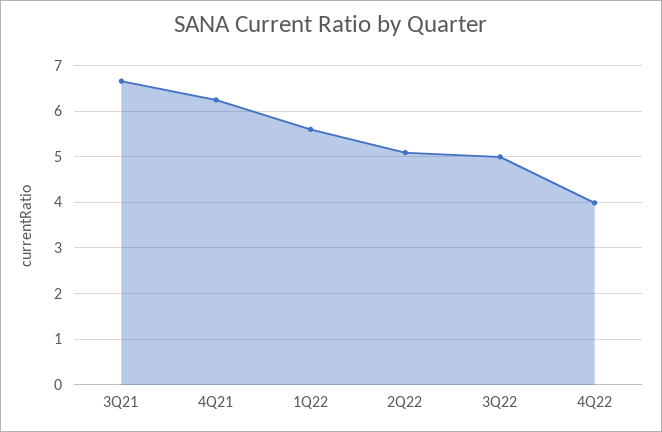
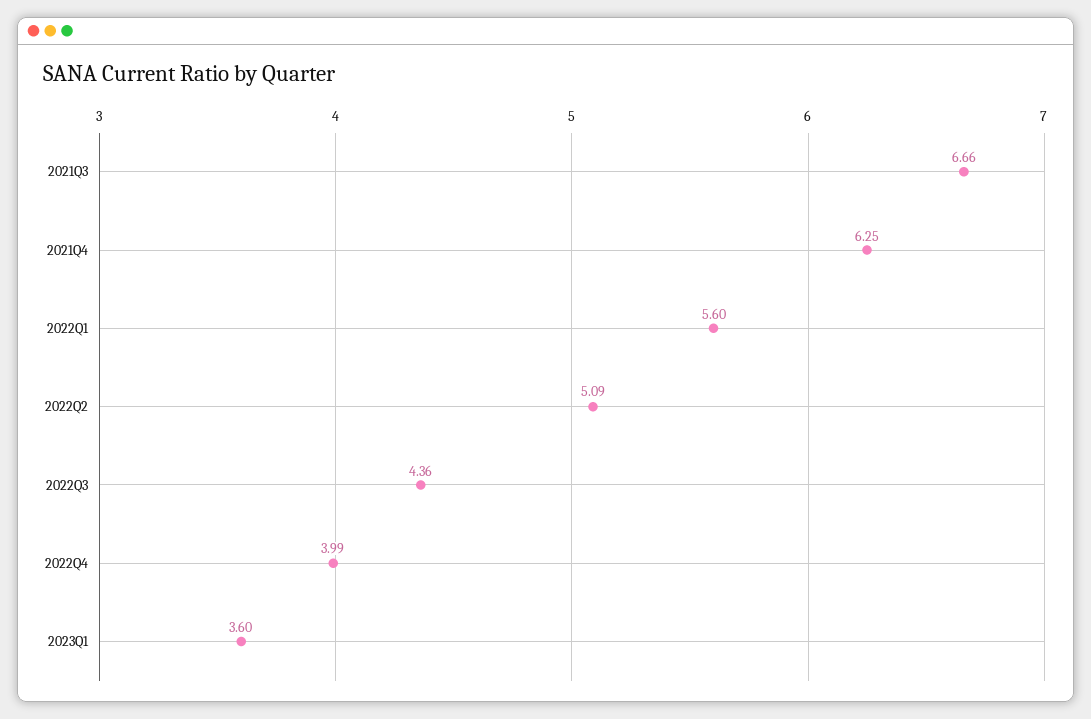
3Q22: 5 -> 4.36
2023Q1: none -> 3.6

